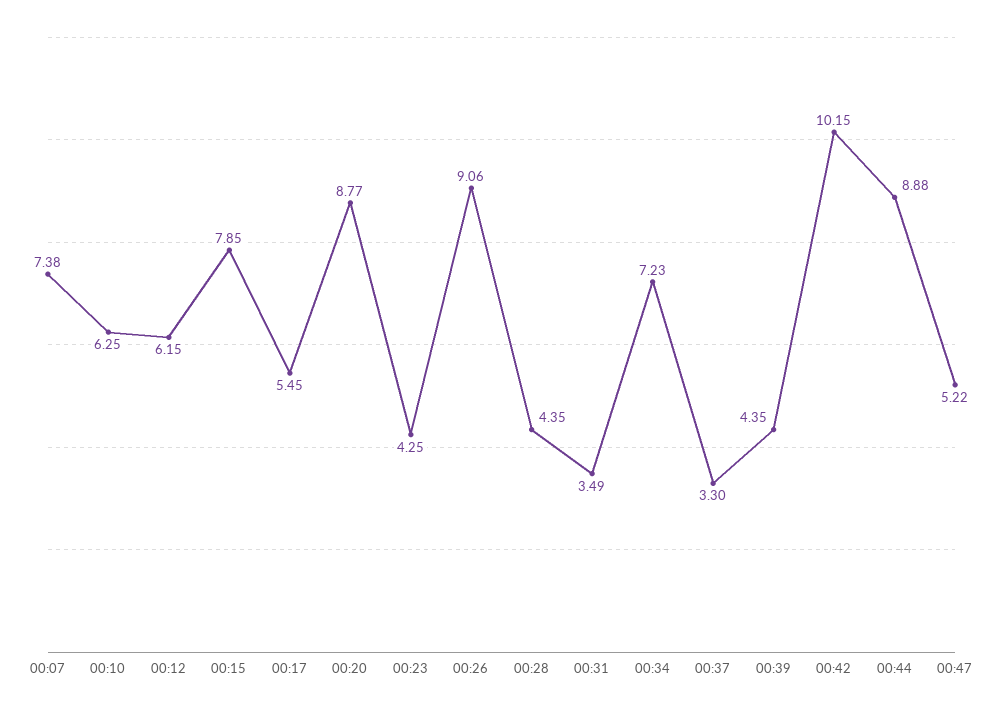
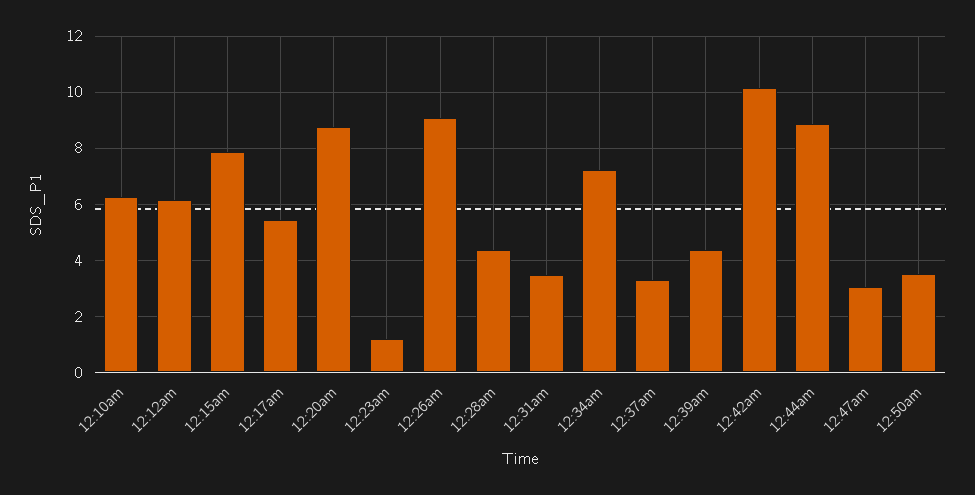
00:07: 7.38 -> none
00:23: 4.25 -> 1.25
00:47: 5.22 -> 3
12:50am: none -> 3.5

